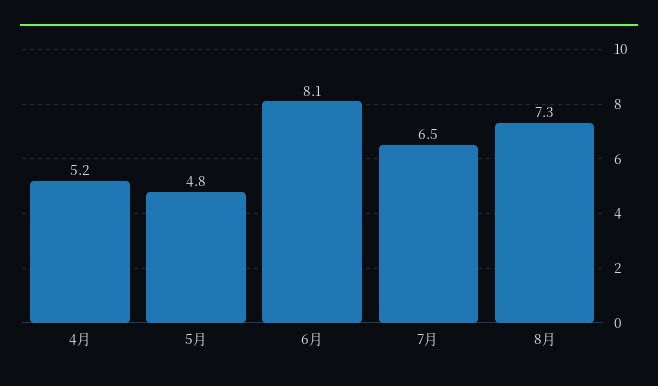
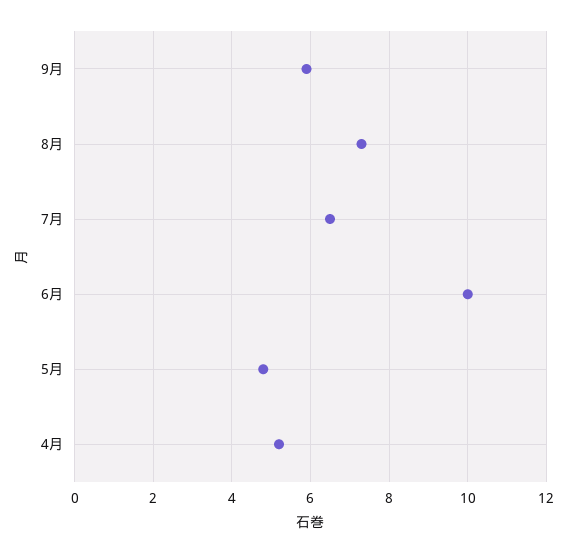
6月: 8.1 -> 10
9月: none -> 6

